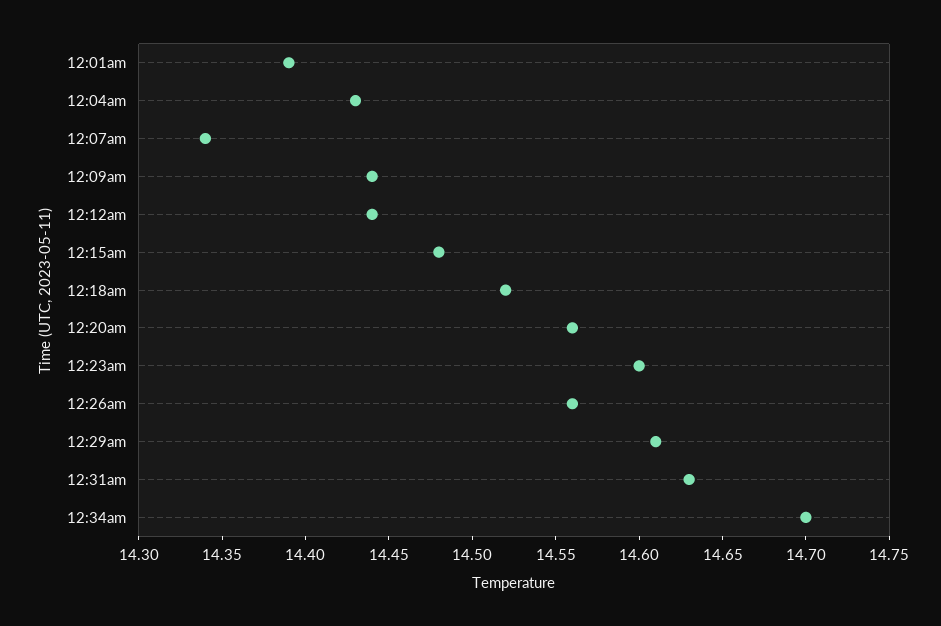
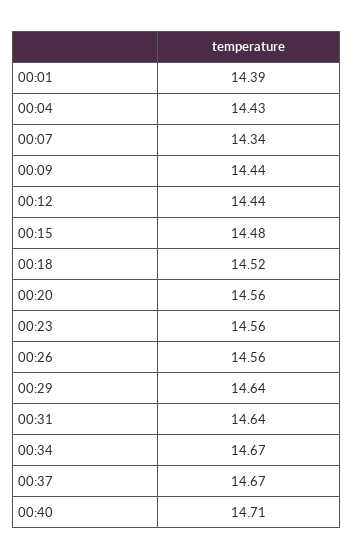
12:23am: 14.6 -> 14.56
12:29am: 14.61 -> 14.64
12:31am: 14.63 -> 14.64
12:34am: 14.7 -> 14.67
00:37: none -> 14.67
00:40: none -> 14.71

